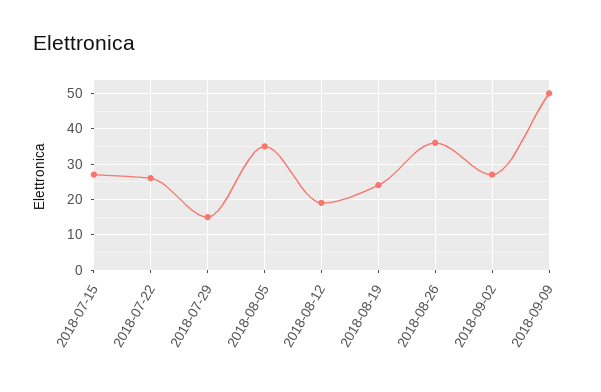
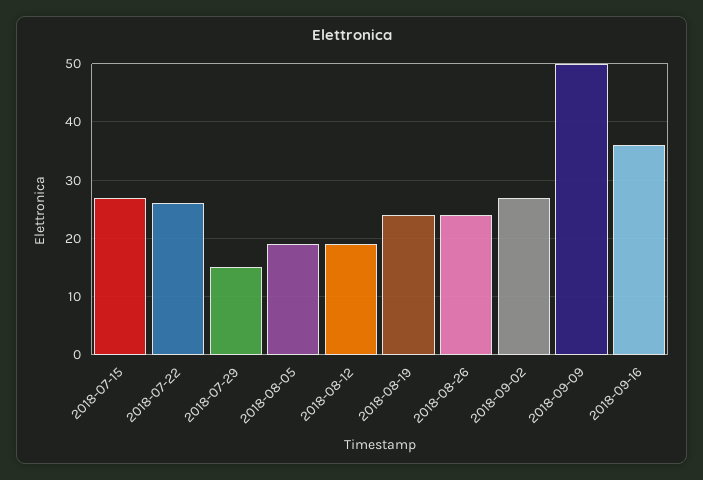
2018-08-05: 35 -> 20
2018-08-26: 35 -> 25
2018-09-16: none -> 35

